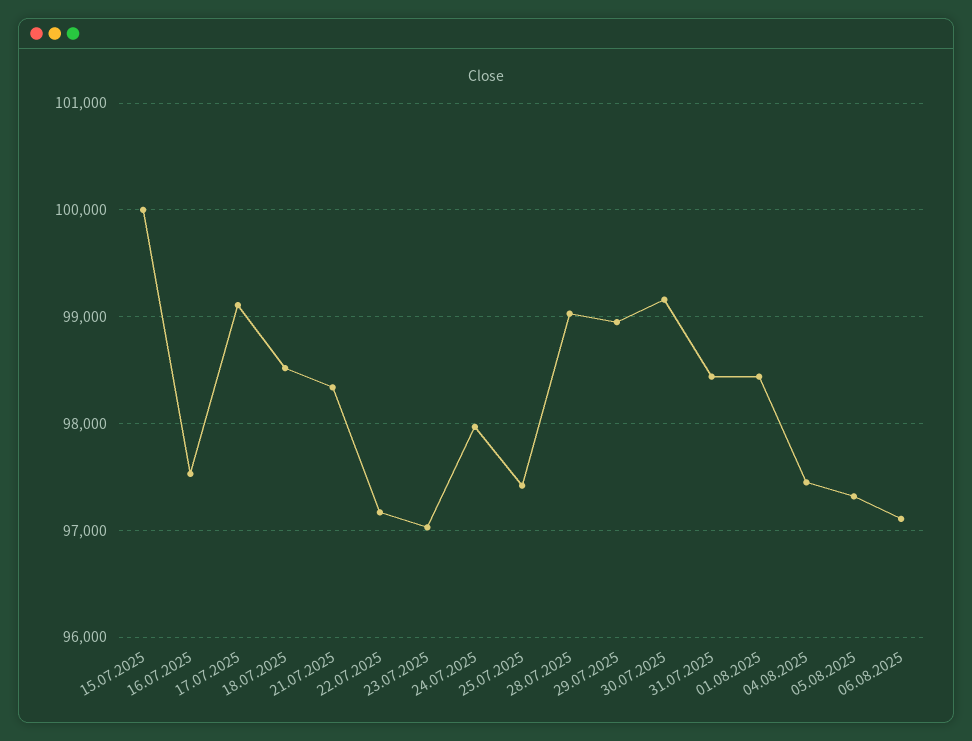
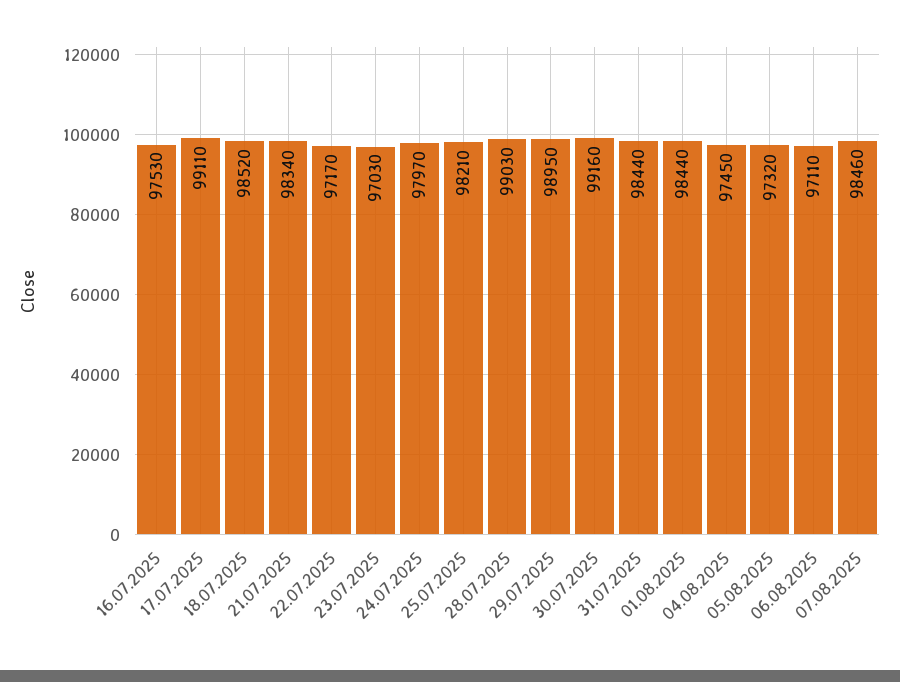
15.07.2025: 100000 -> none
25.07.2025: 97400 -> 98210
07.08.2025: none -> 98460

